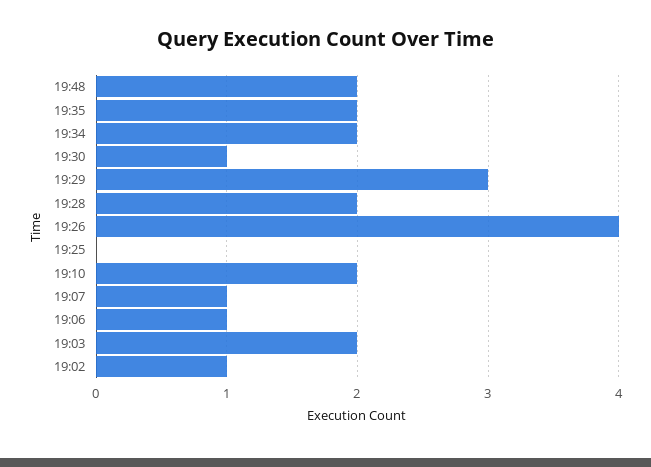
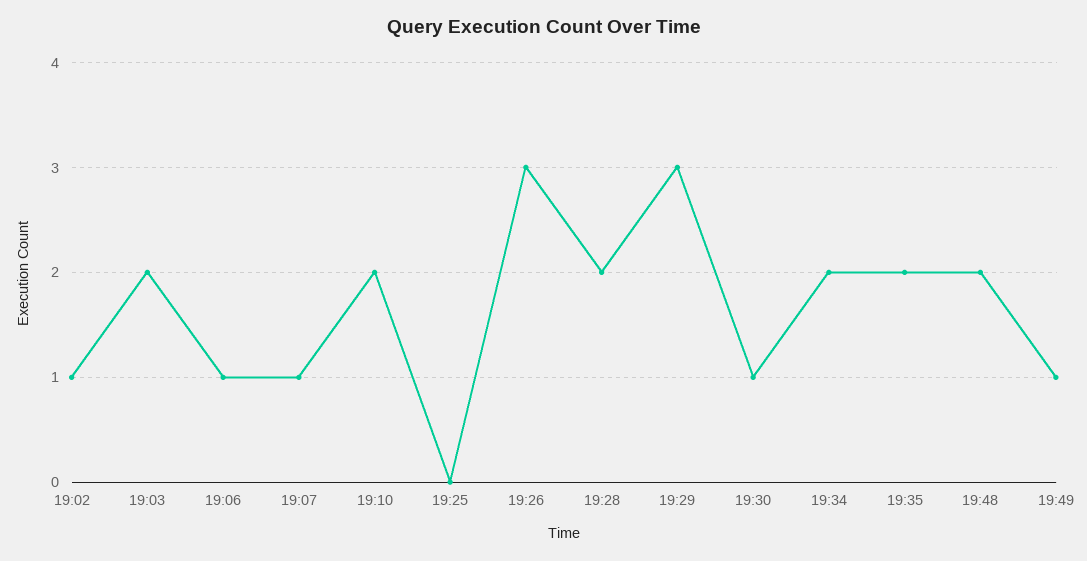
19:26: 4 -> 3
19:49: none -> 1

